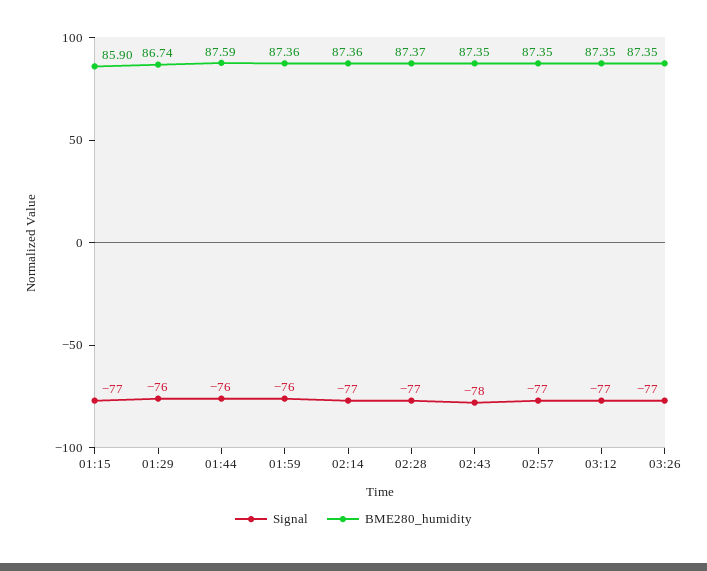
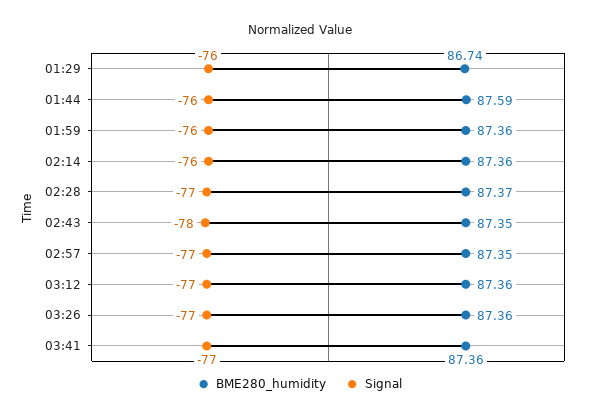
Signal, 01:15: -77 -> none
BME280_humidity, 01:15: 85.9 -> none
Signal, 02:14: -77 -> -76
BME280_humidity, 03:12: 87.35 -> 87.36
BME280_humidity, 03:26: 87.35 -> 87.36
BME280_humidity, 03:41: none -> 87.36
Signal, 03:41: none -> -77

